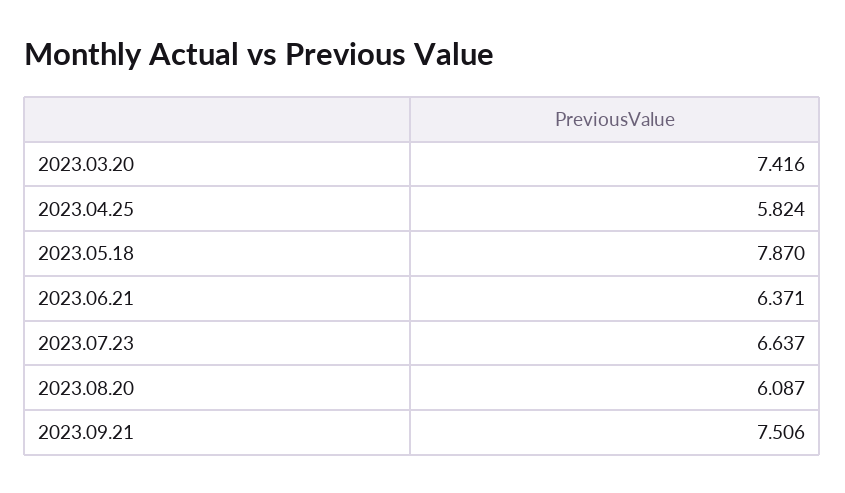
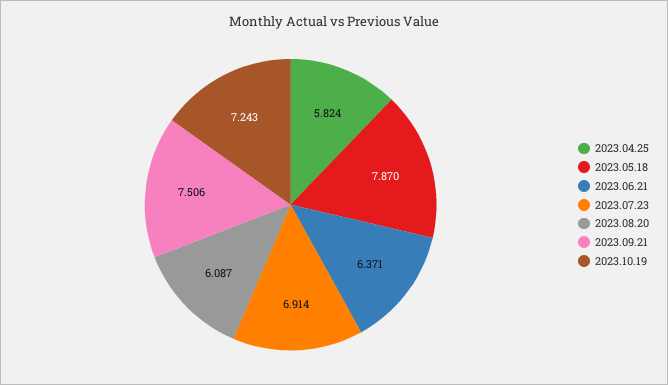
2023.03.20: 7.416 -> none
2023.07.23: 6.637 -> 6.914
2023.10.19: none -> 7.243

